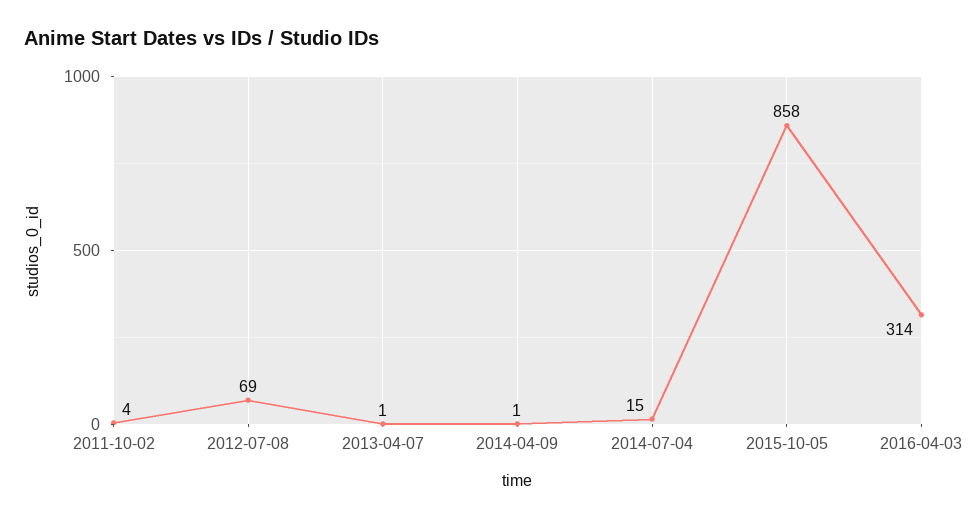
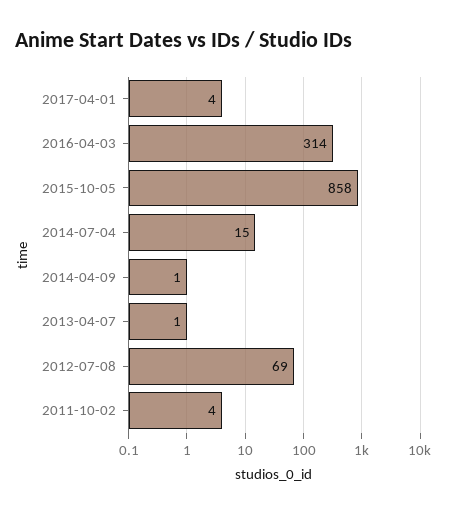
2017-04-01: none -> 4

